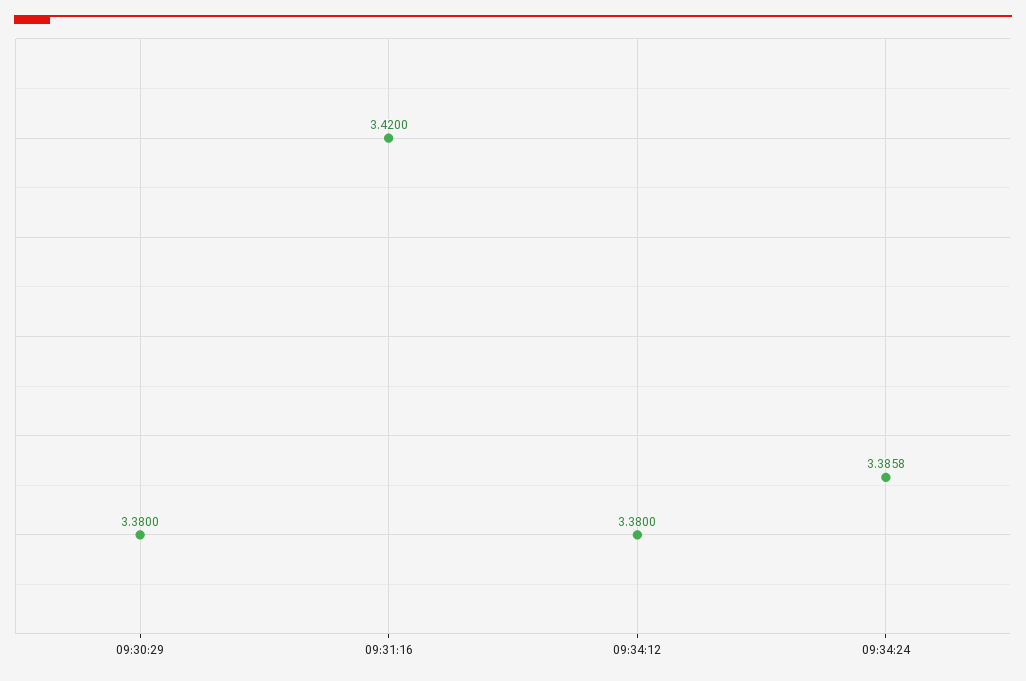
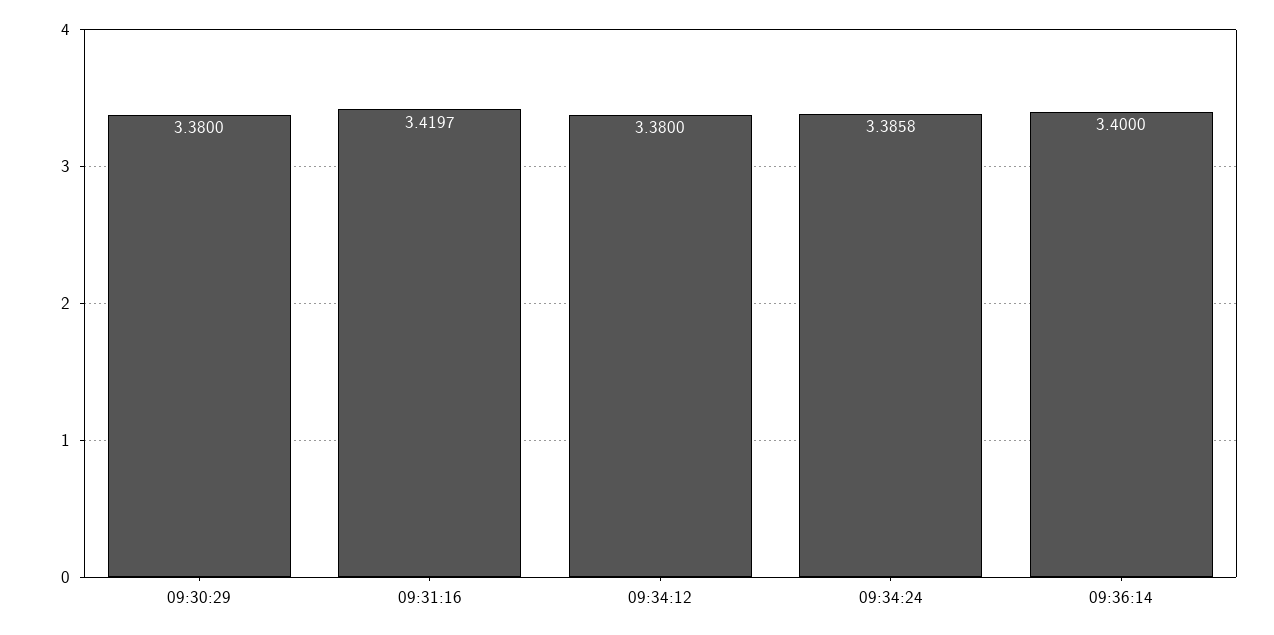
09:31:16: 3.42 -> 3.4197
09:36:14: none -> 3.4

